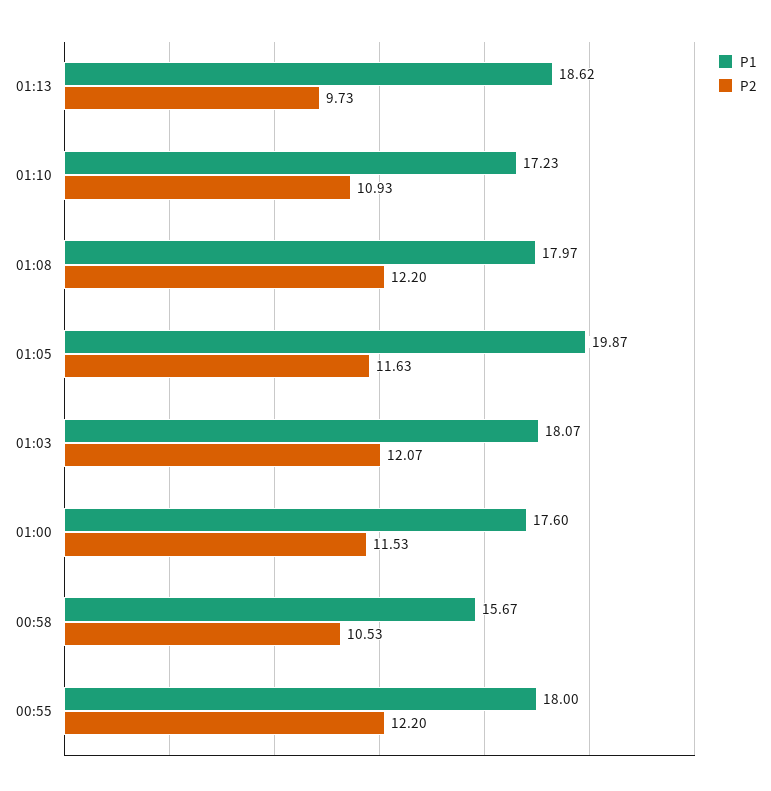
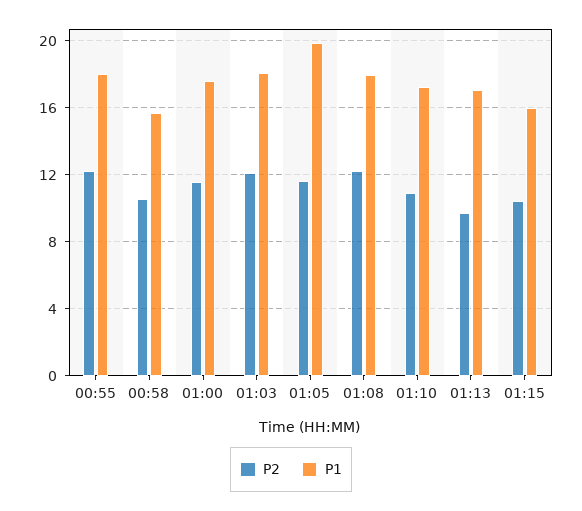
P1, 01:13: 18.62 -> 17
P2, 01:15: none -> 10.5
P1, 01:15: none -> 16

